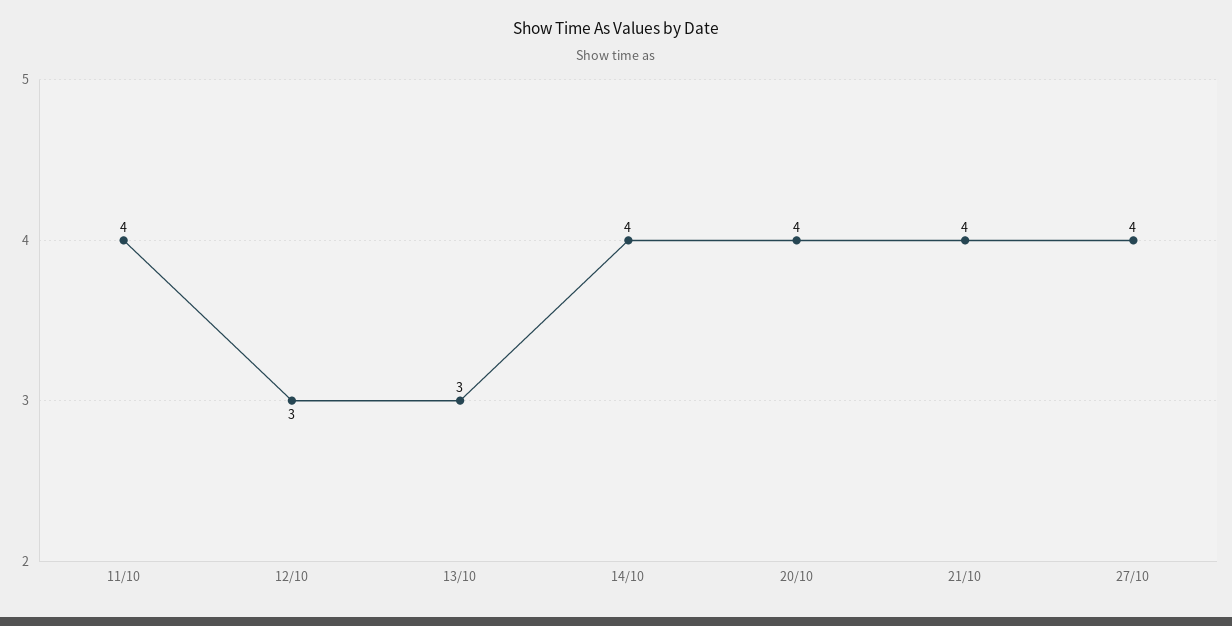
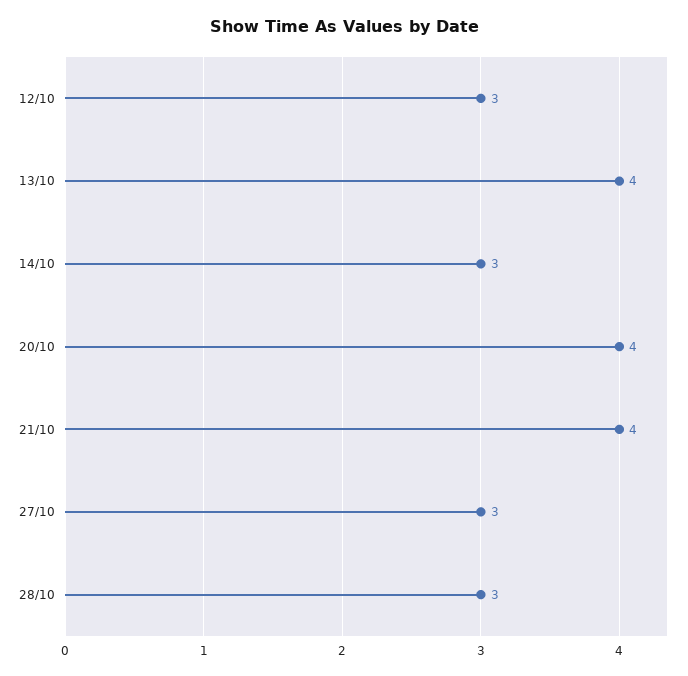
11/10: 4 -> none
13/10: 3 -> 4
14/10: 4 -> 3
27/10: 4 -> 3
28/10: none -> 3

